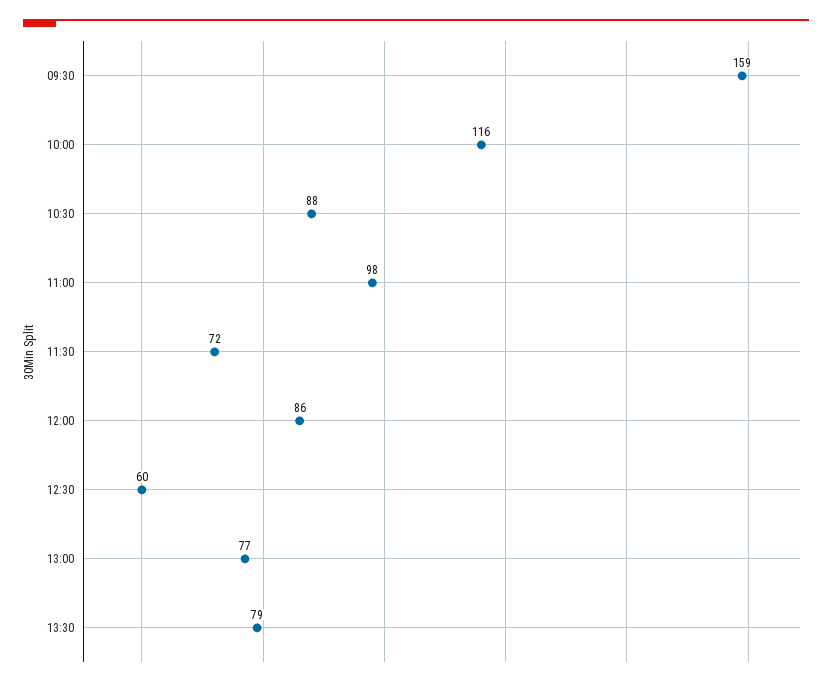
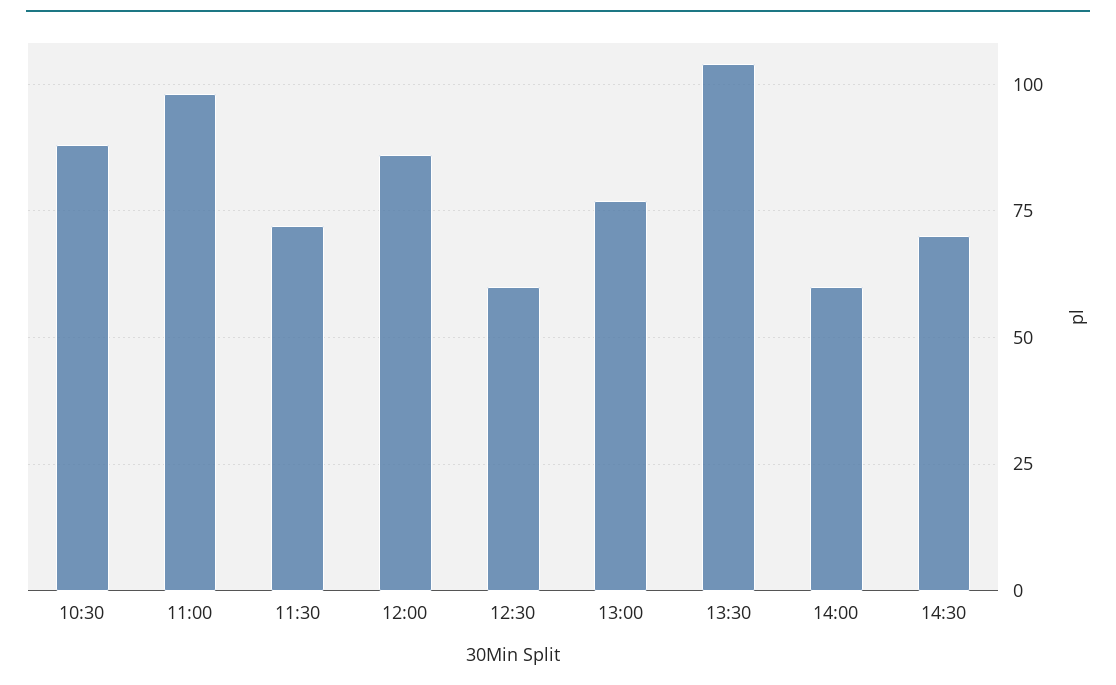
09:30: 159 -> none
10:00: 116 -> none
13:30: 79 -> 105
14:00: none -> 60
14:30: none -> 70

